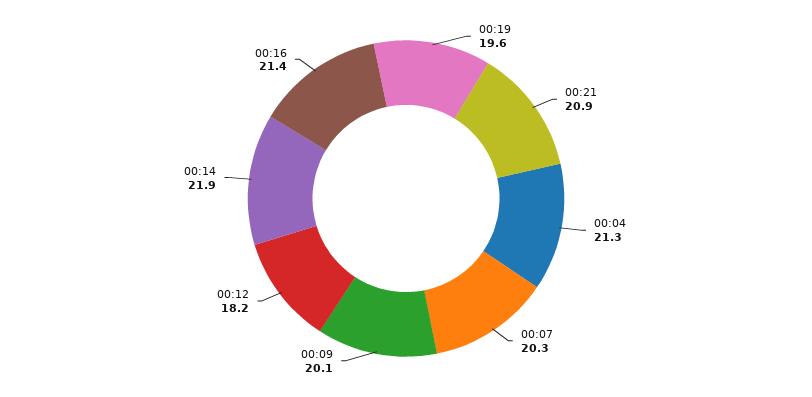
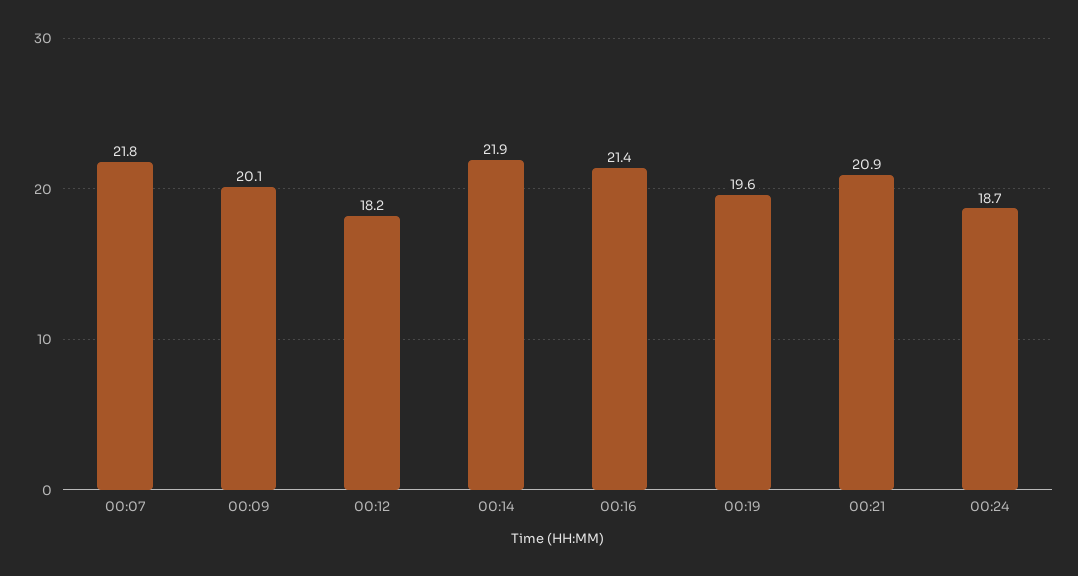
00:04: 21.3 -> none
00:07: 20.3 -> 21.8
00:24: none -> 18.7

